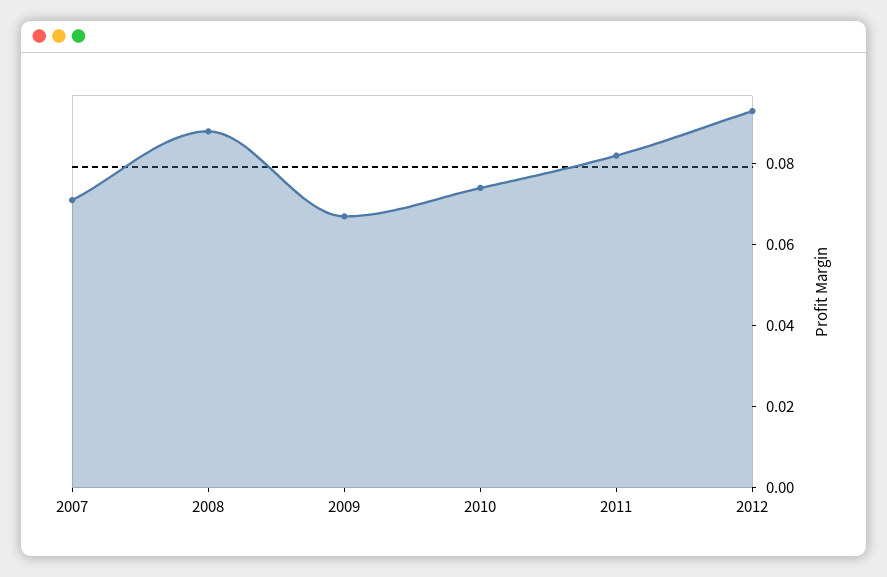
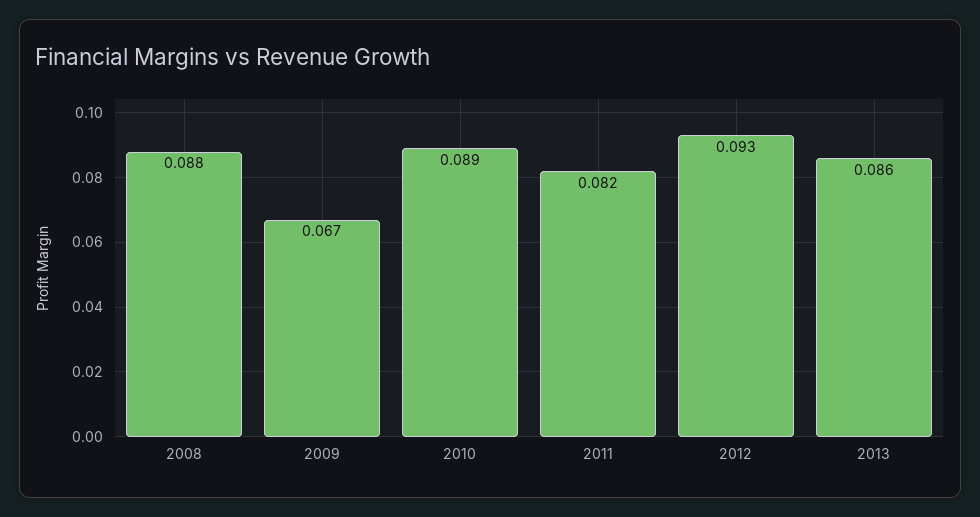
2007: 0.07 -> none
2010: 0.075 -> 0.089
2013: none -> 0.086

